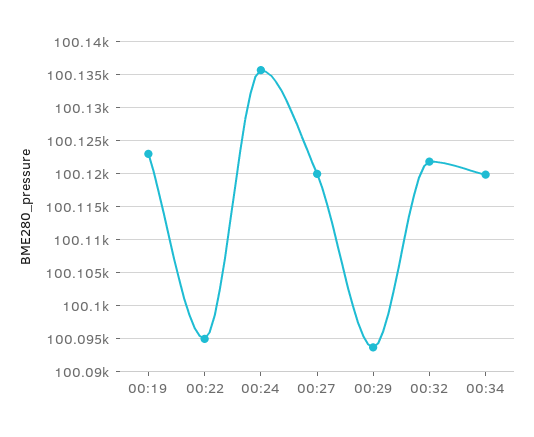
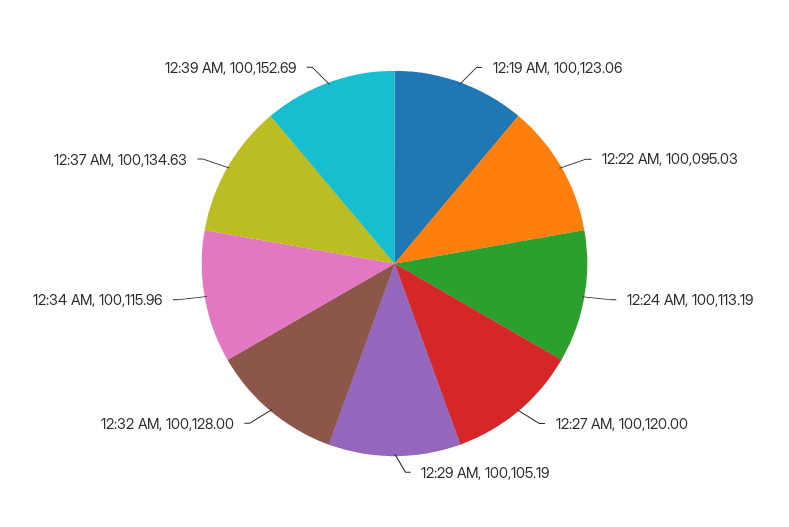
00:24: 100136 -> 100113.19
00:29: 100094 -> 100105.19
00:32: 100122 -> 100128
00:34: 100120 -> 100115.96
12:37 AM: none -> 100134.63
12:39 AM: none -> 100152.69

